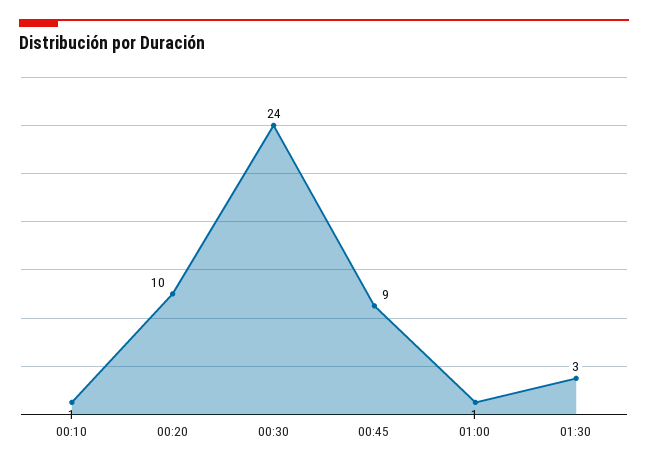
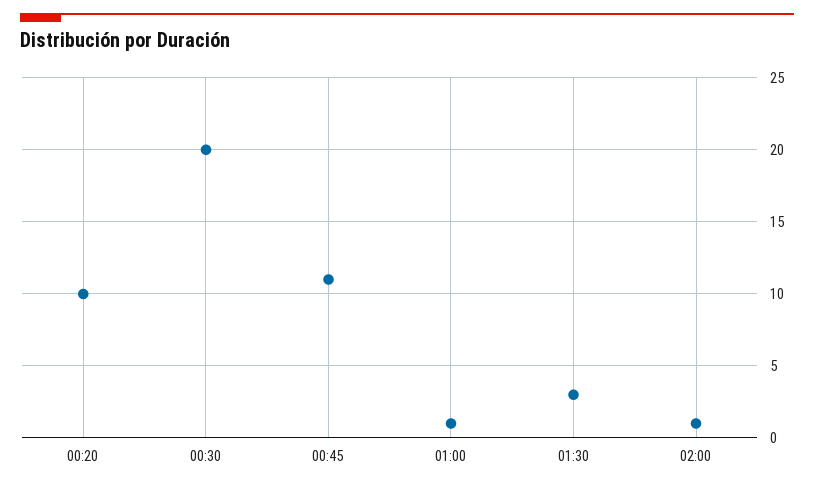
00:10: 1 -> none
00:30: 24 -> 20
00:45: 9 -> 11
02:00: none -> 1

